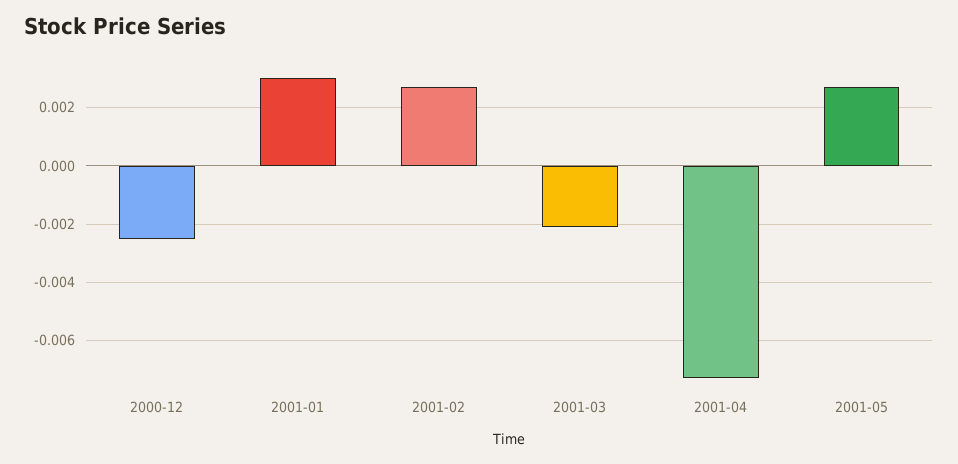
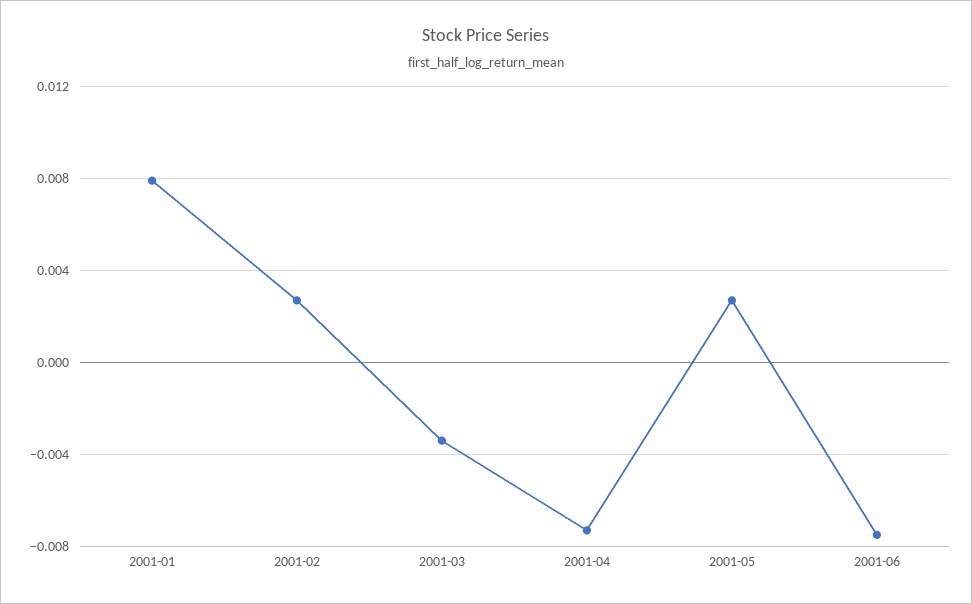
2000-12: -0.0025 -> none
2001-01: 0.003 -> 0.008
2001-03: -0.002 -> -0.0035
2001-06: none -> -0.0075

